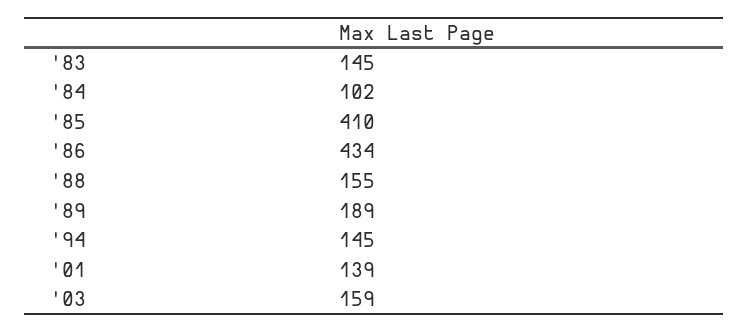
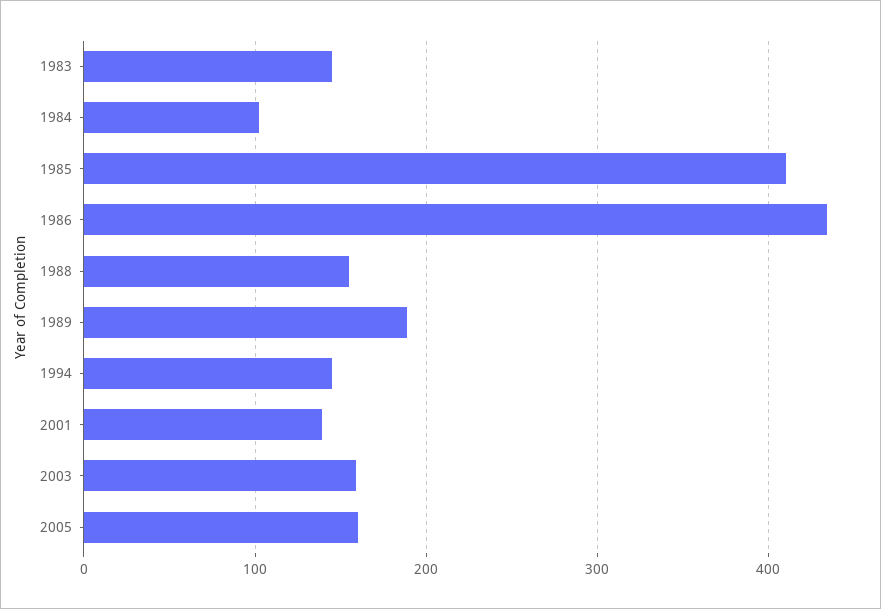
2005: none -> 160

